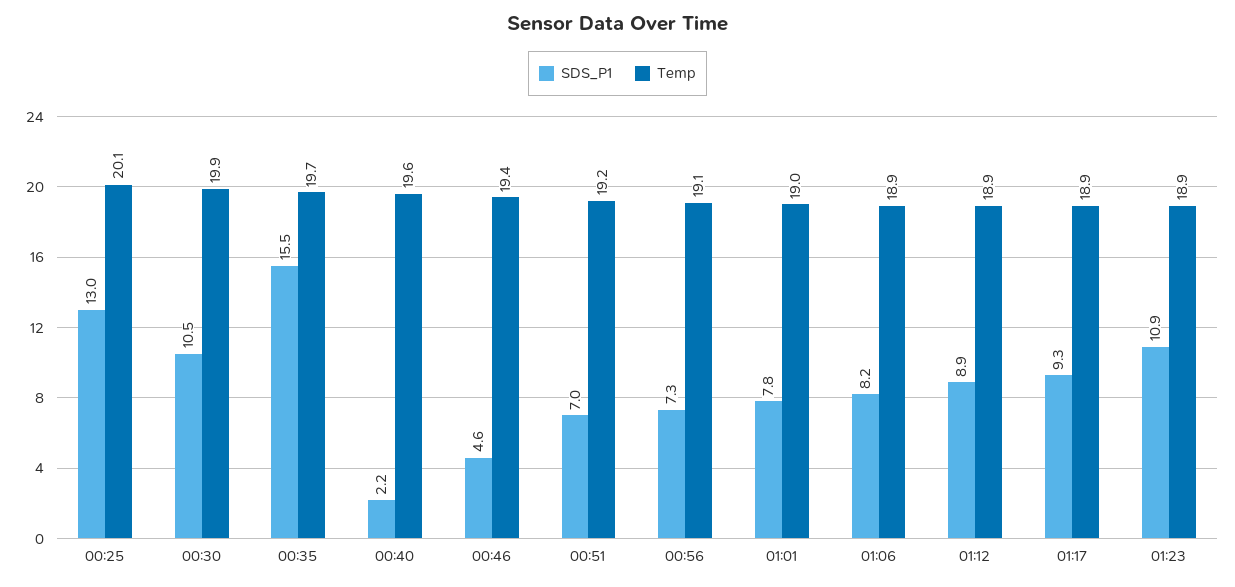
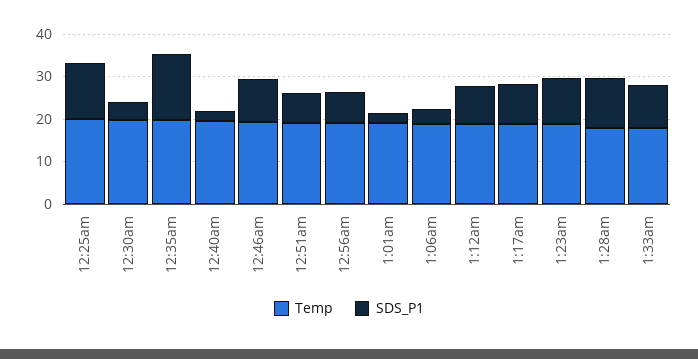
SDS_P1, 00:30: 10.5 -> 4
SDS_P1, 00:46: 4.6 -> 10
SDS_P1, 01:01: 7.8 -> 2
SDS_P1, 01:06: 8.2 -> 4
Temp, 1:28am: none -> 18
SDS_P1, 1:28am: none -> 12
Temp, 1:33am: none -> 18
SDS_P1, 1:33am: none -> 10

